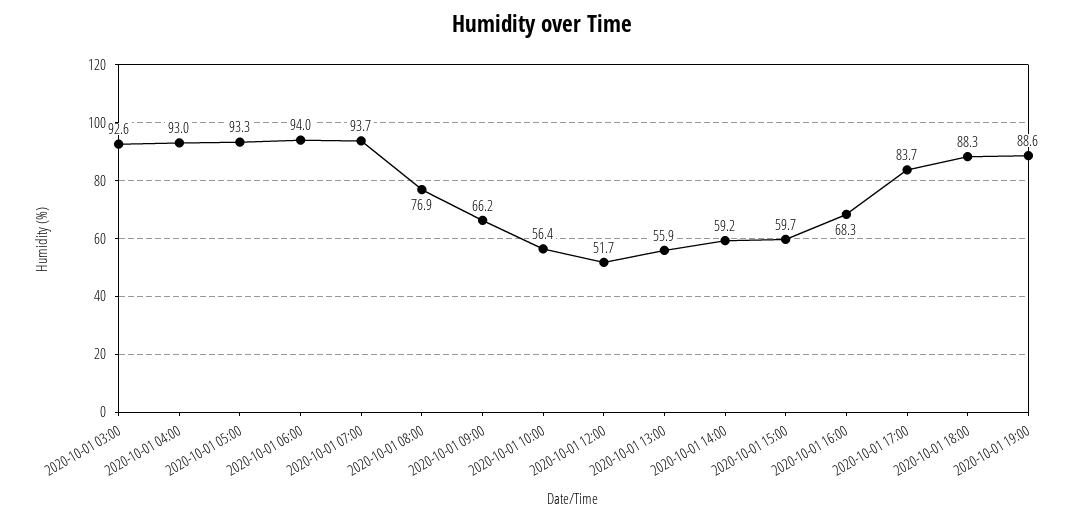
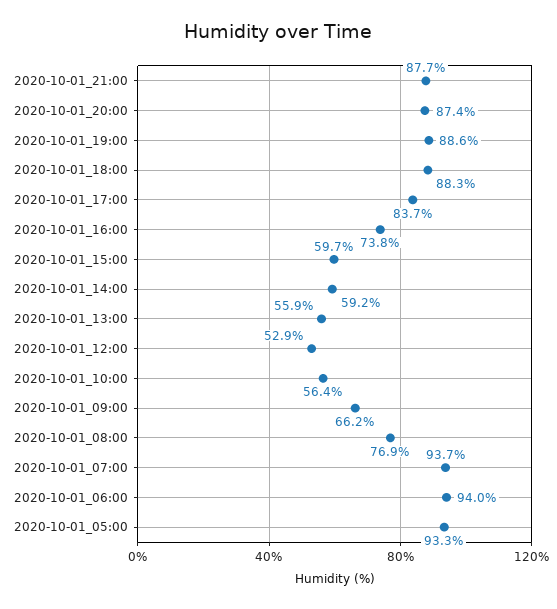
2020-10-01 03:00: 92.6 -> none
2020-10-01 04:00: 93 -> none
2020-10-01 12:00: 51.7 -> 52.9
2020-10-01 16:00: 68.3 -> 73.8
2020-10-01_21:00: none -> 87.7
2020-10-01_20:00: none -> 87.4

